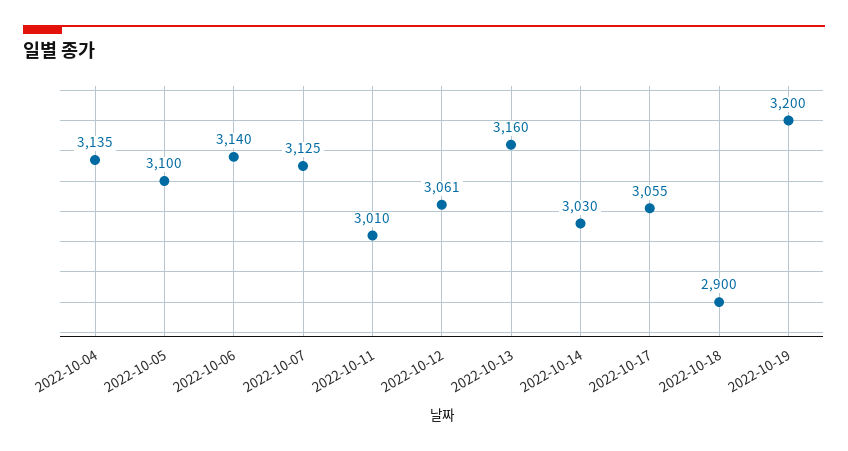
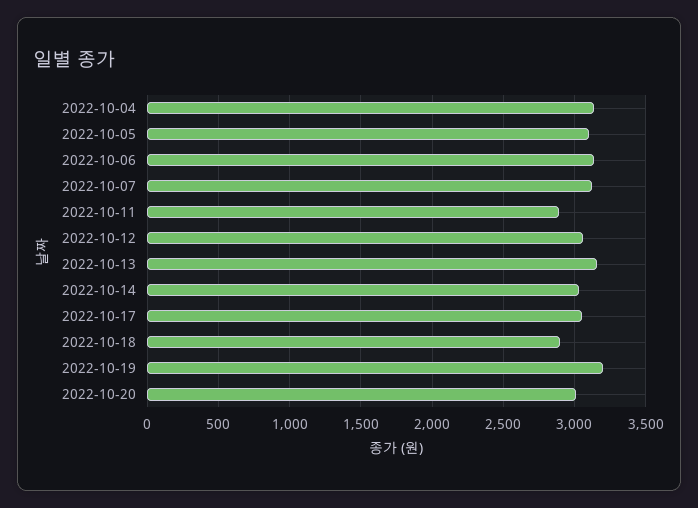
2022-10-11: 3010 -> 2900
2022-10-20: none -> 3000

